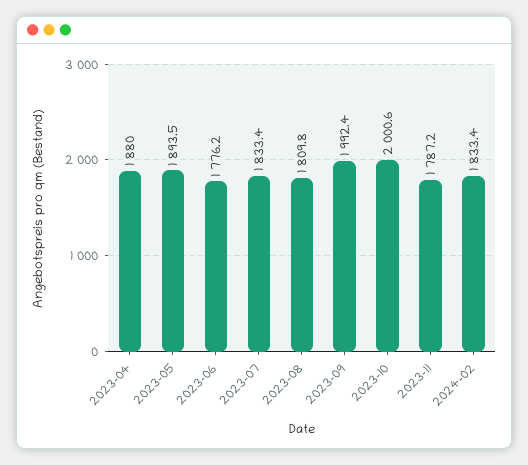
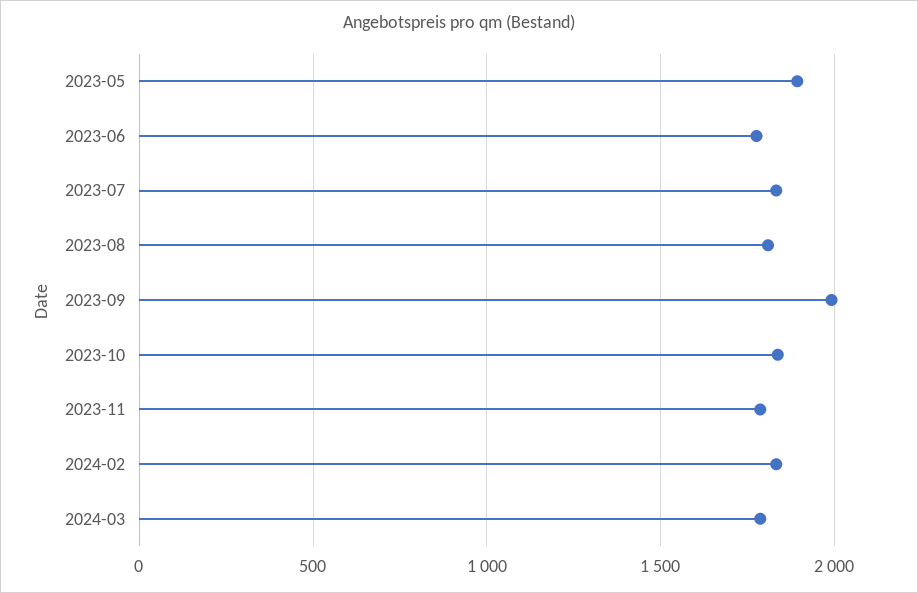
2023-04: 1880 -> none
2023-10: 2000.6 -> 1850
2024-03: none -> 1800

